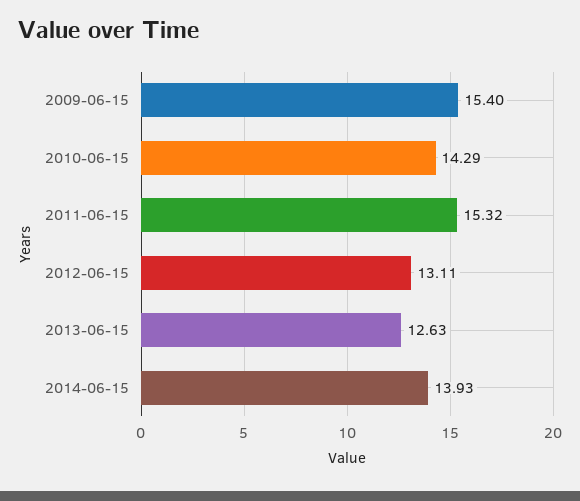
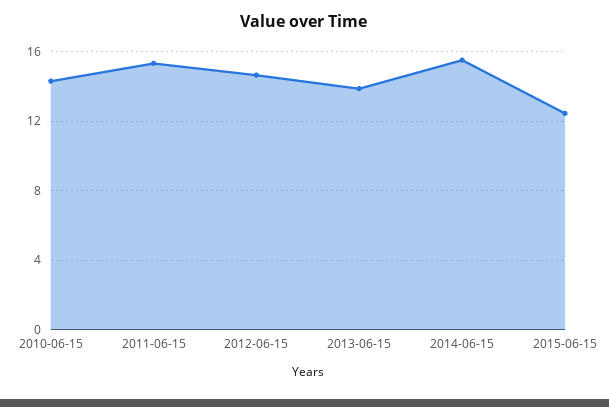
2009-06-15: 15.4 -> none
2012-06-15: 13.11 -> 14.5
2013-06-15: 12.63 -> 14
2014-06-15: 13.93 -> 15.5
2015-06-15: none -> 12.5

